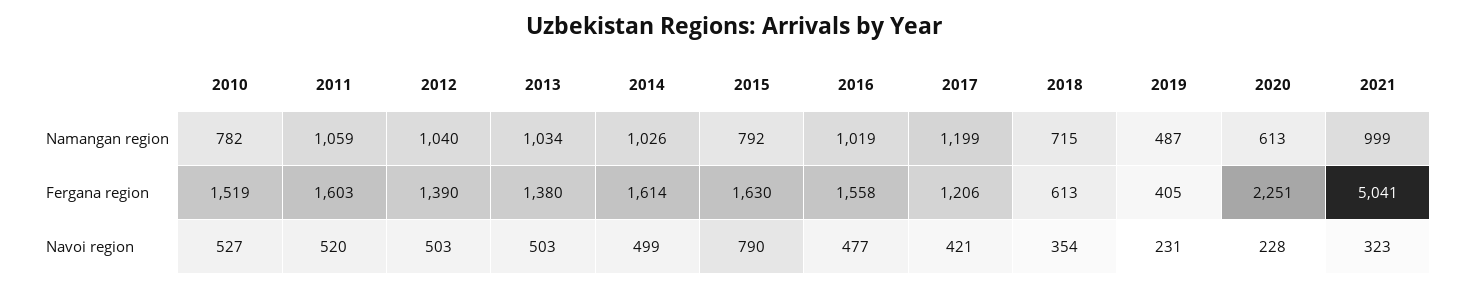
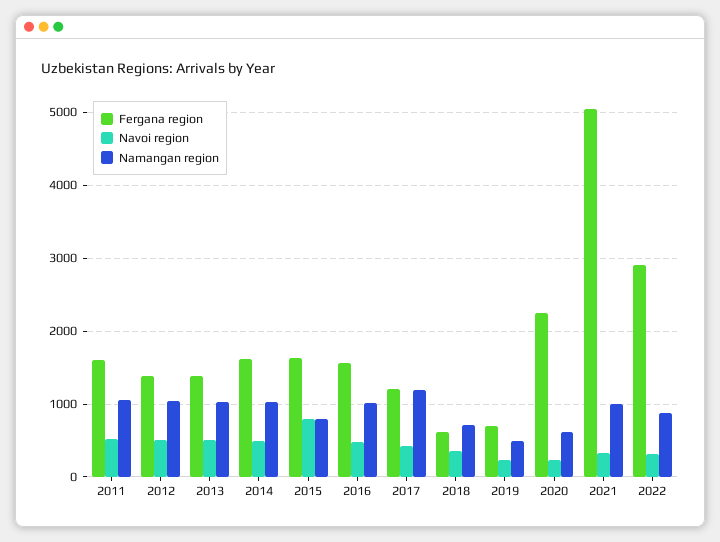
Namangan region, 2010: 782 -> none
Fergana region, 2010: 1519 -> none
Fergana region, 2019: 405 -> 700
Navoi region, 2010: 527 -> none
Fergana region, 2022: none -> 2900
Navoi region, 2022: none -> 300
Namangan region, 2022: none -> 900

